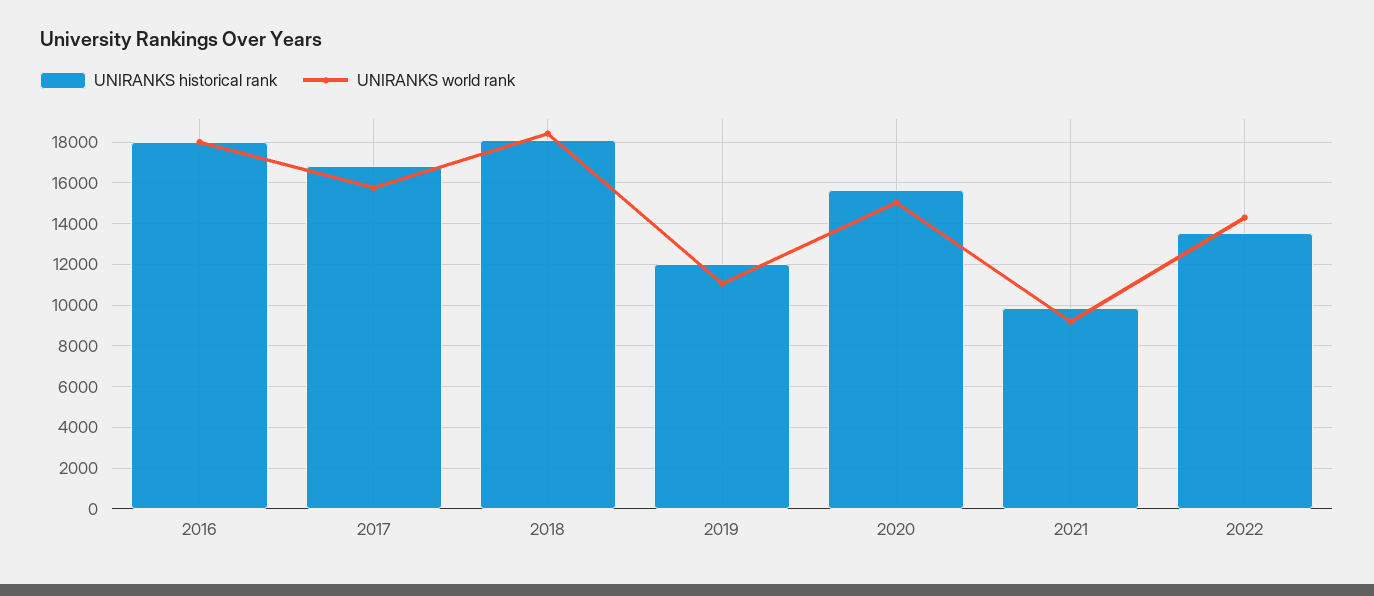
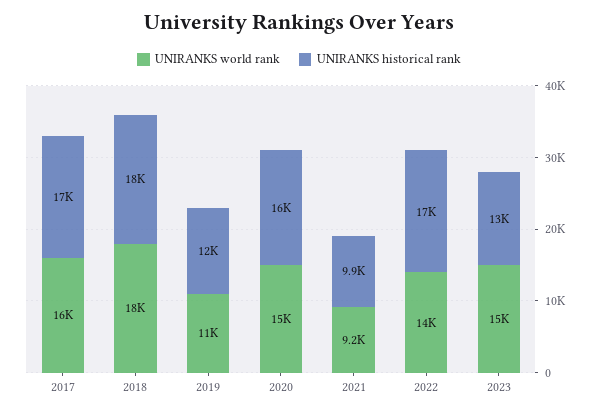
UNIRANKS historical rank, 2016: 18000 -> none
UNIRANKS world rank, 2016: 18000 -> none
UNIRANKS historical rank, 2022: 13500 -> 17000
UNIRANKS world rank, 2023: none -> 15000
UNIRANKS historical rank, 2023: none -> 13000

